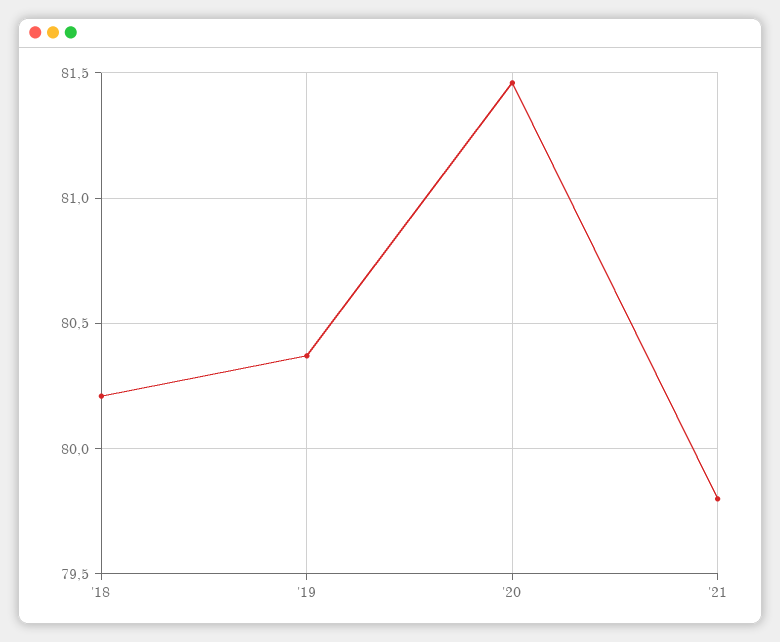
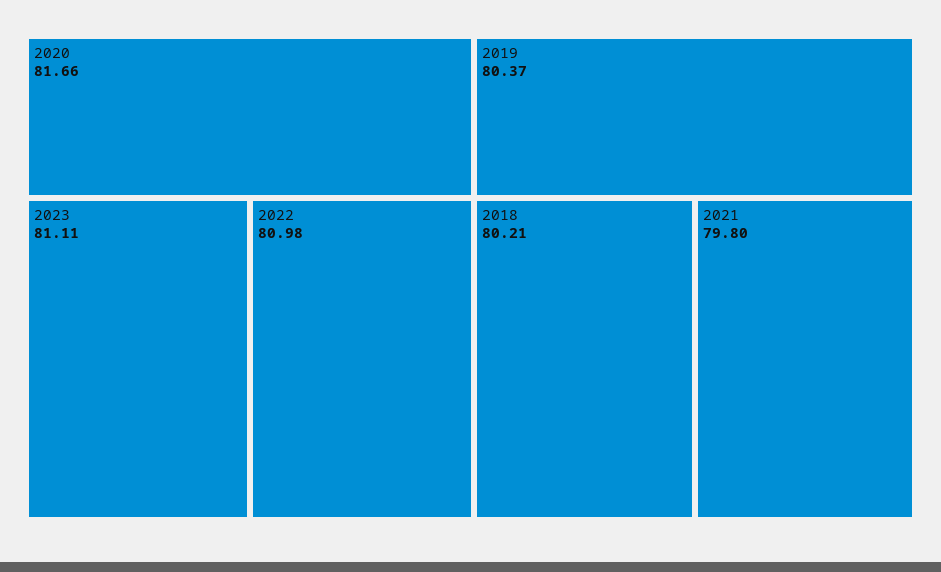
'20: 81.45 -> 81.66
2023: none -> 81.11
2022: none -> 80.98

